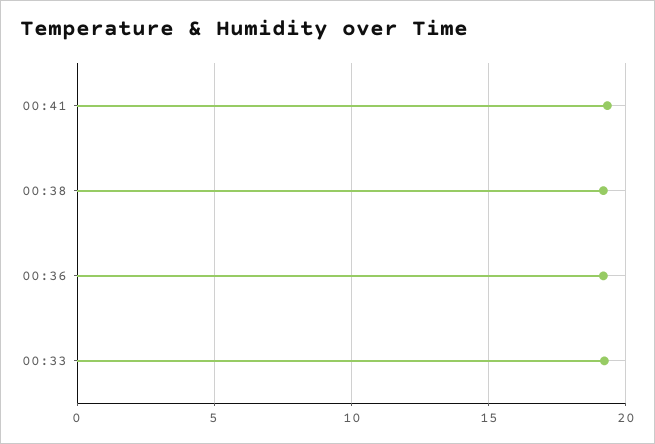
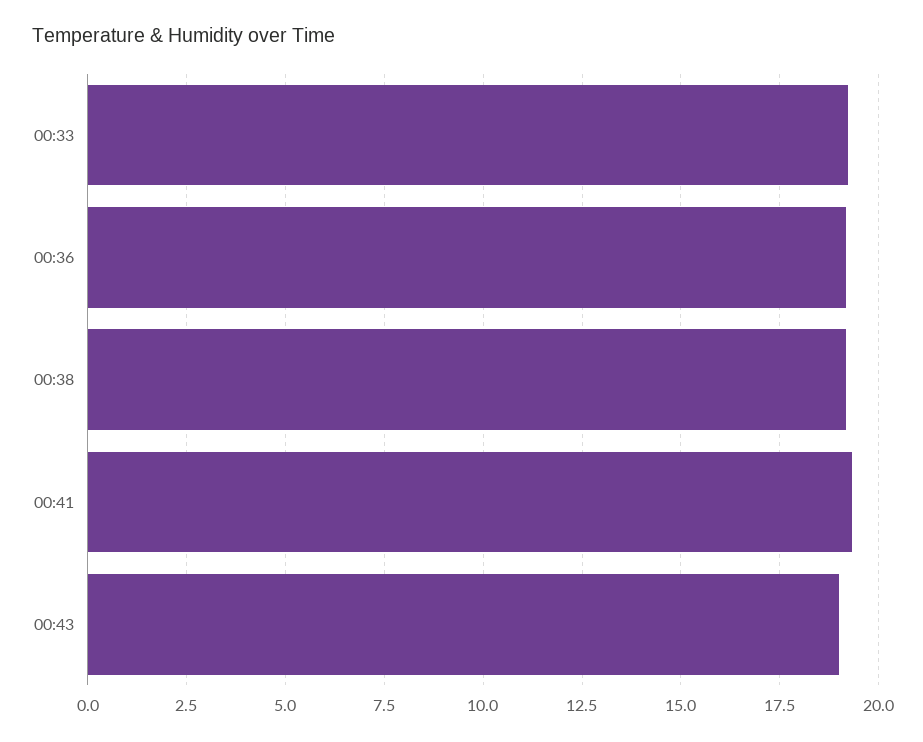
00:43: none -> 19

